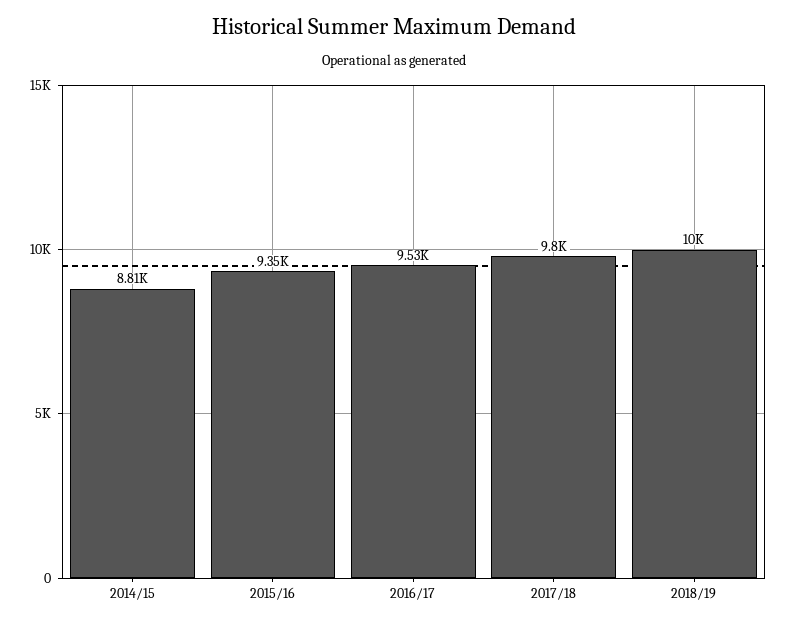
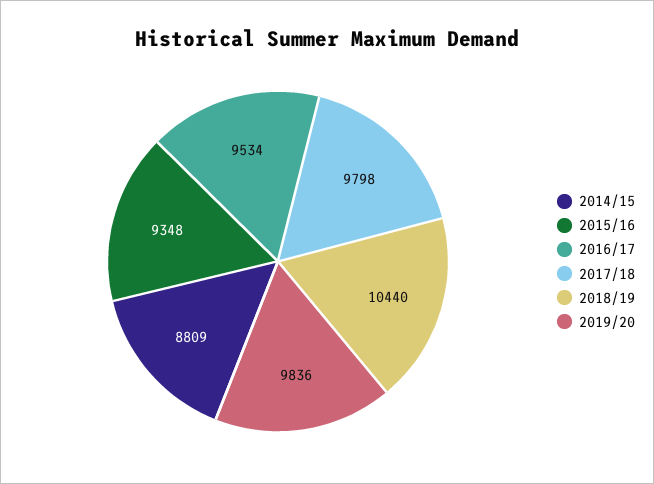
2018/19: 10000 -> 10440
2019/20: none -> 9836

